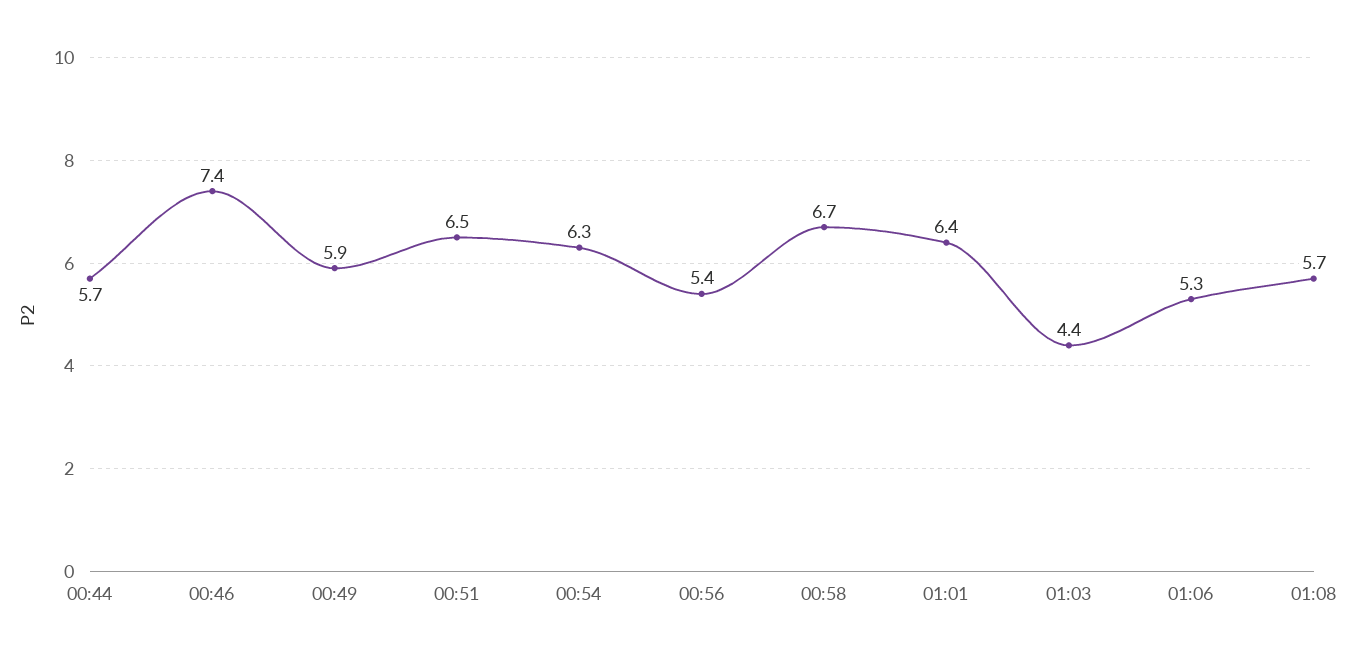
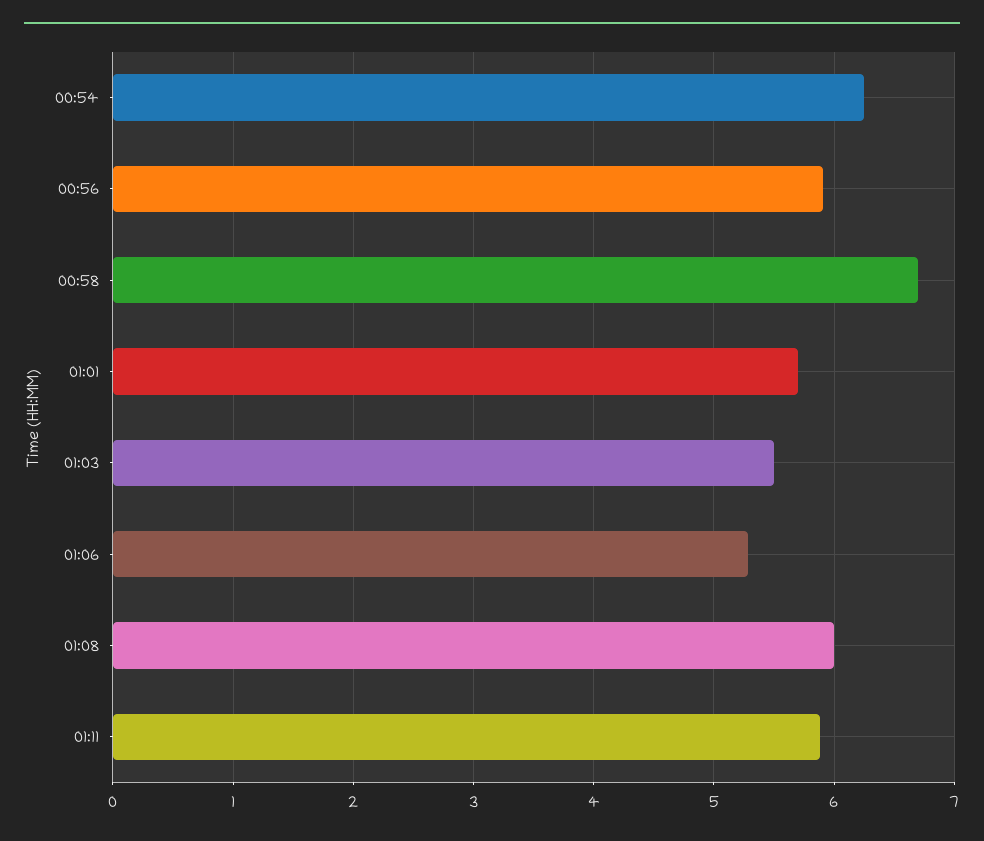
00:44: 5.7 -> none
00:46: 7.4 -> none
00:49: 5.9 -> none
00:51: 6.5 -> none
00:56: 5.4 -> 5.9
01:01: 6.4 -> 5.7
01:03: 4.4 -> 5.5
01:08: 5.7 -> 6
01:11: none -> 5.9

